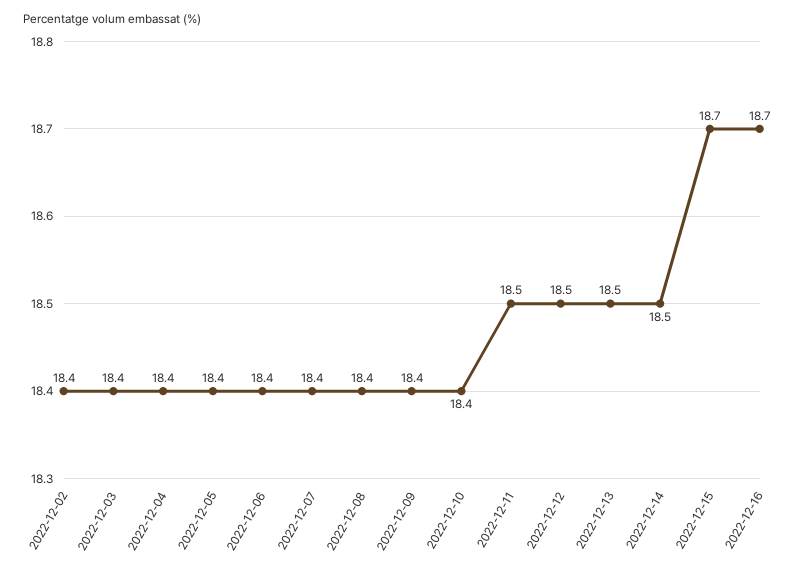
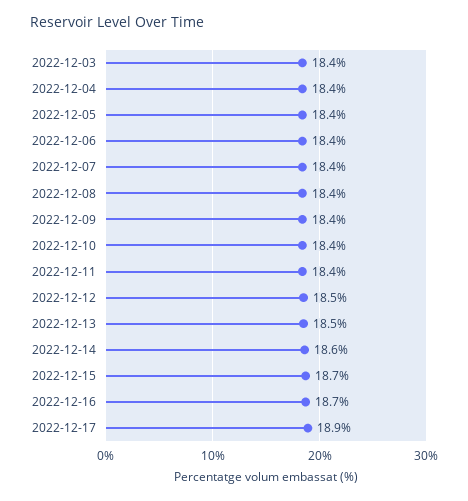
2022-12-02: 18.4 -> none
2022-12-11: 18.5 -> 18.4
2022-12-14: 18.5 -> 18.6
2022-12-17: none -> 18.9

